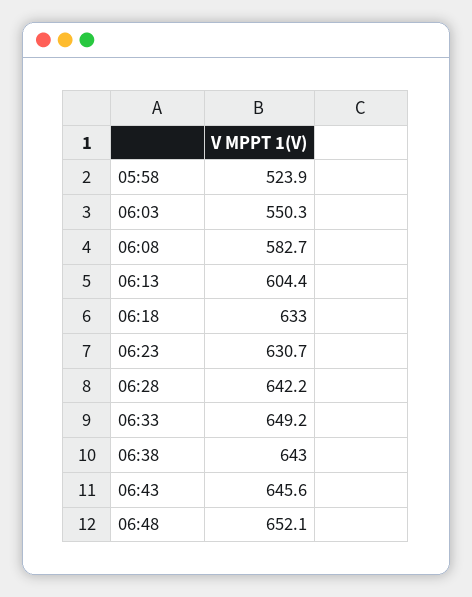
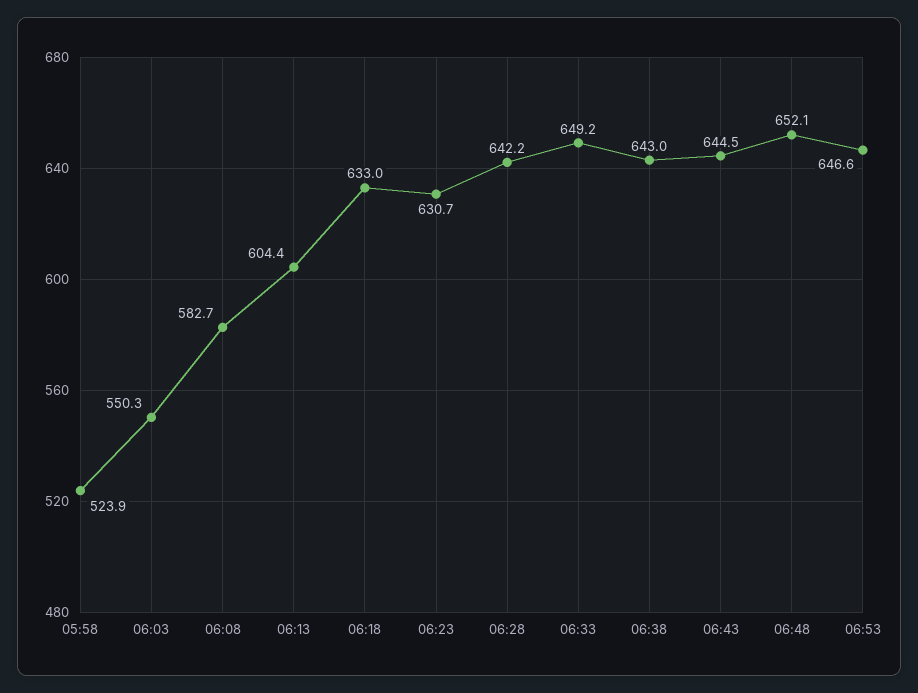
06:43: 645.6 -> 644.5
06:53: none -> 646.6

